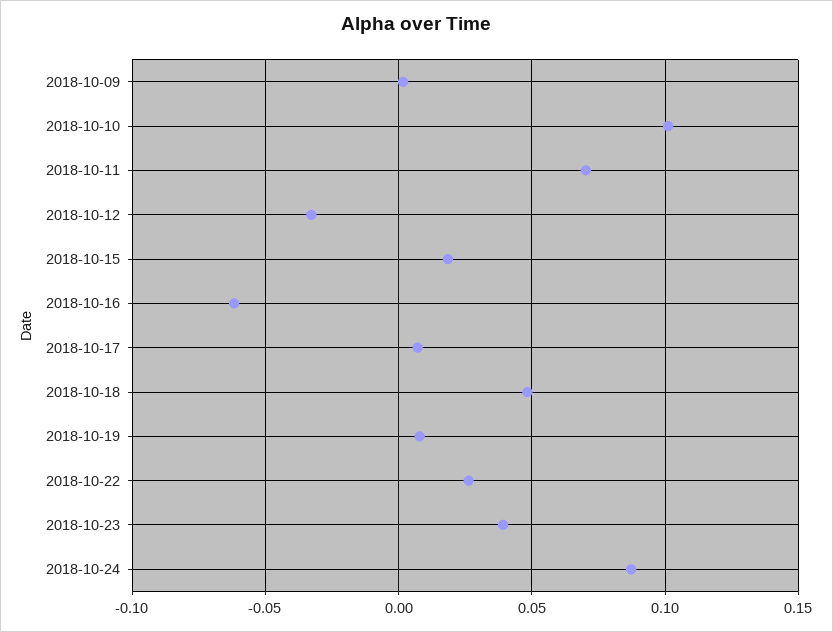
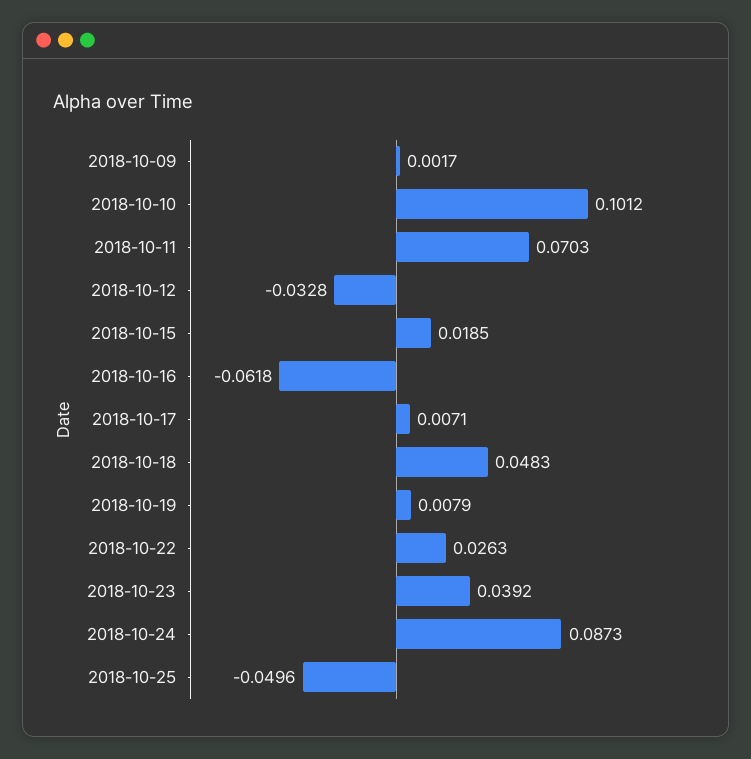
2018-10-25: none -> -0.0496

